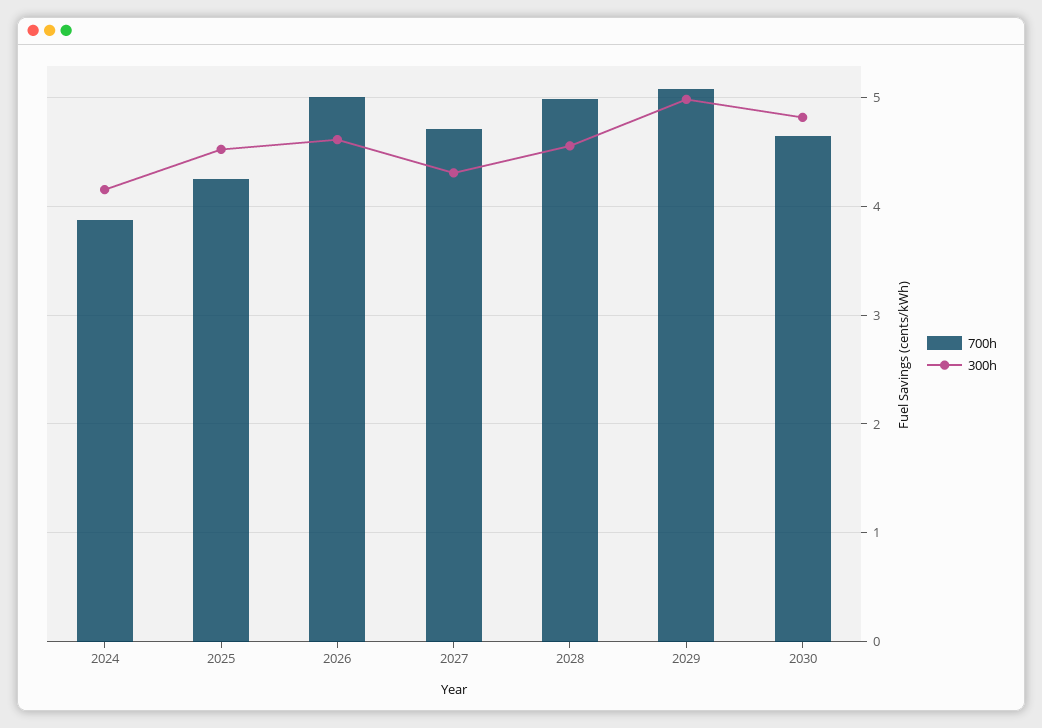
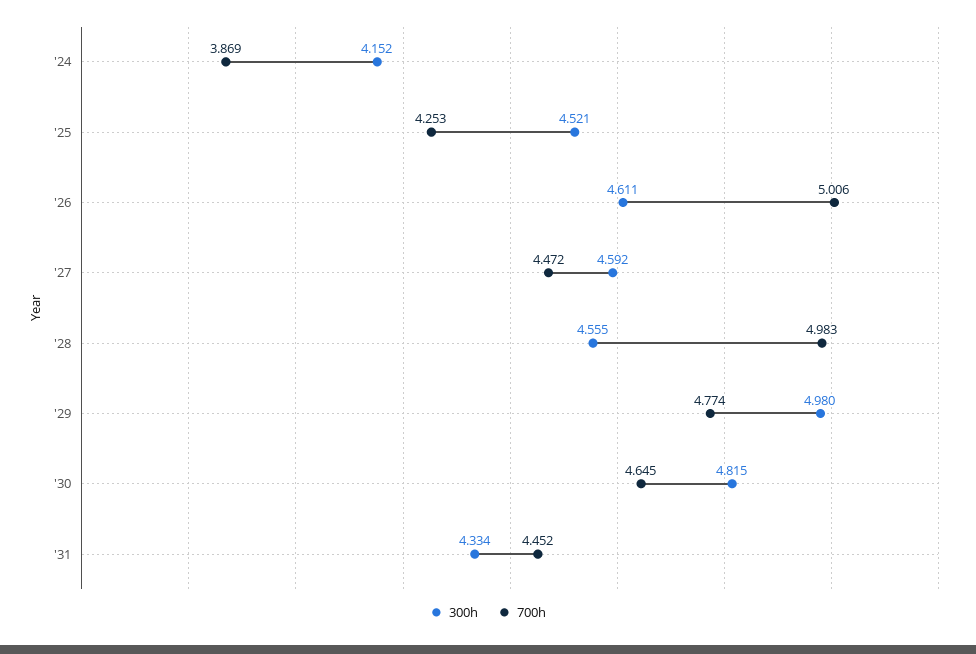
700h, 2027: 4.7 -> 4.472
300h, 2027: 4.3 -> 4.592
700h, 2029: 5.1 -> 4.774
300h, '31: none -> 4.334
700h, '31: none -> 4.452

